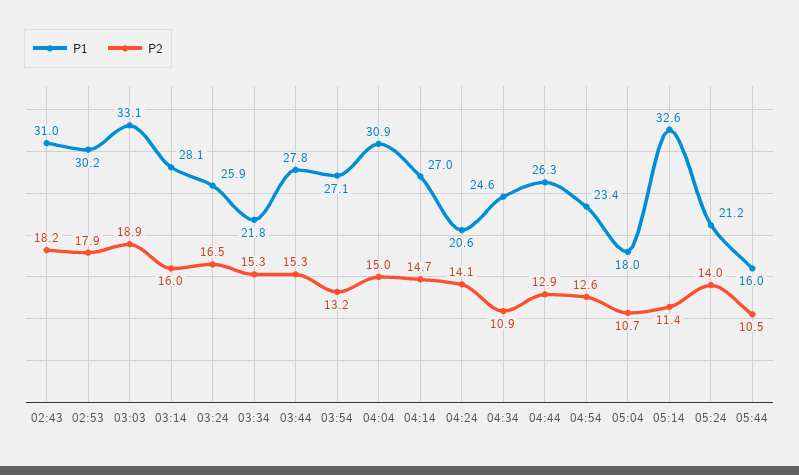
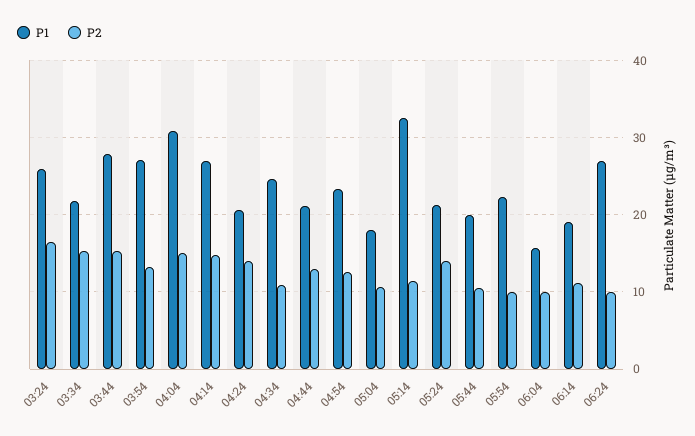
P1, 02:43: 31 -> none
P2, 02:43: 18.2 -> none
P1, 02:53: 30.2 -> none
P2, 02:53: 17.9 -> none
P1, 03:03: 33.1 -> none
P2, 03:03: 18.9 -> none
P1, 03:14: 28.1 -> none
P2, 03:14: 16 -> none
P1, 04:44: 26.3 -> 21
P1, 05:44: 16 -> 20
P1, 05:54: none -> 22
P2, 05:54: none -> 10
P1, 06:04: none -> 16
P2, 06:04: none -> 10
P1, 06:14: none -> 19
P2, 06:14: none -> 11
P1, 06:24: none -> 27
P2, 06:24: none -> 10

